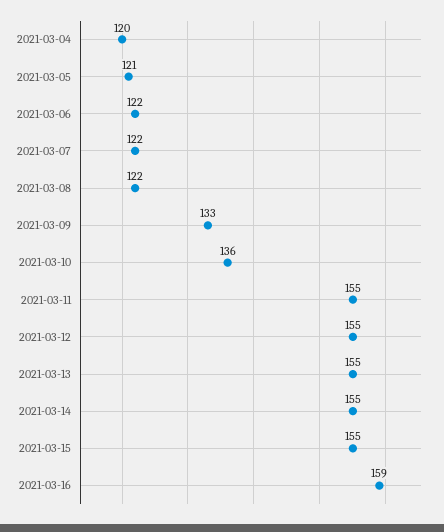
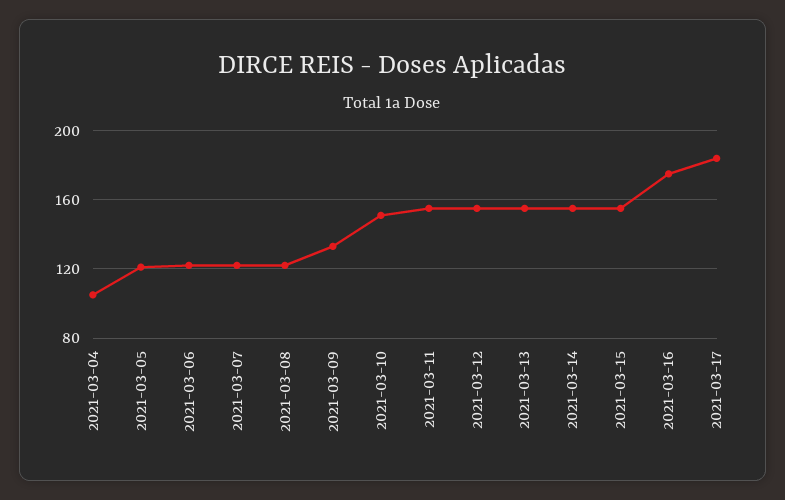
2021-03-04: 120 -> 105
2021-03-10: 136 -> 150
2021-03-16: 159 -> 175
2021-03-17: none -> 185

